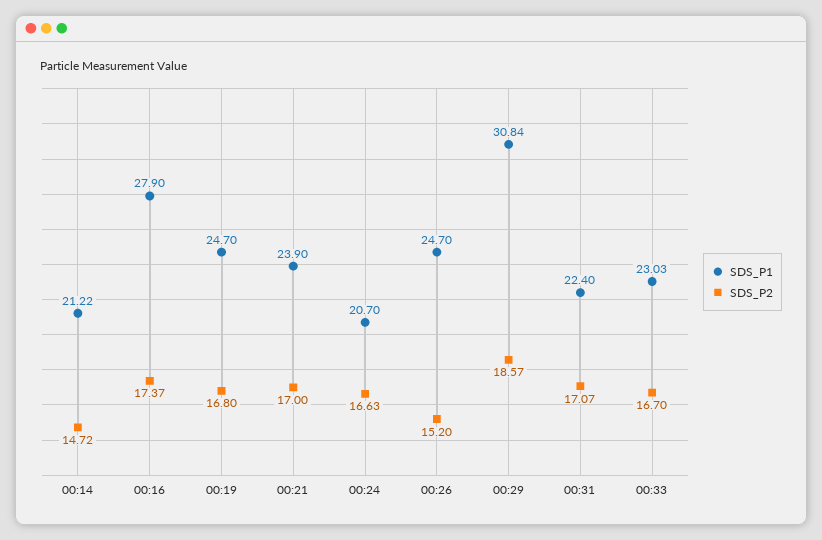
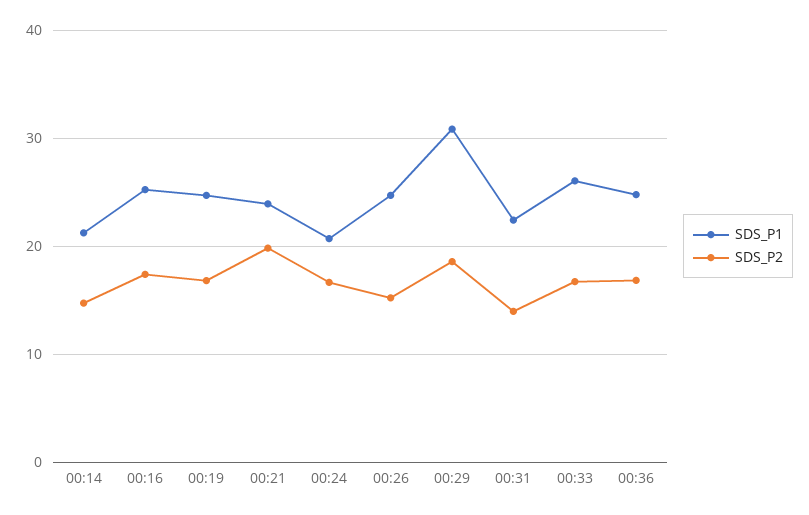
SDS_P1, 00:16: 27.9 -> 25
SDS_P2, 00:21: 17 -> 20
SDS_P2, 00:31: 17.07 -> 14
SDS_P1, 00:33: 23.03 -> 26
SDS_P1, 00:36: none -> 25
SDS_P2, 00:36: none -> 17

